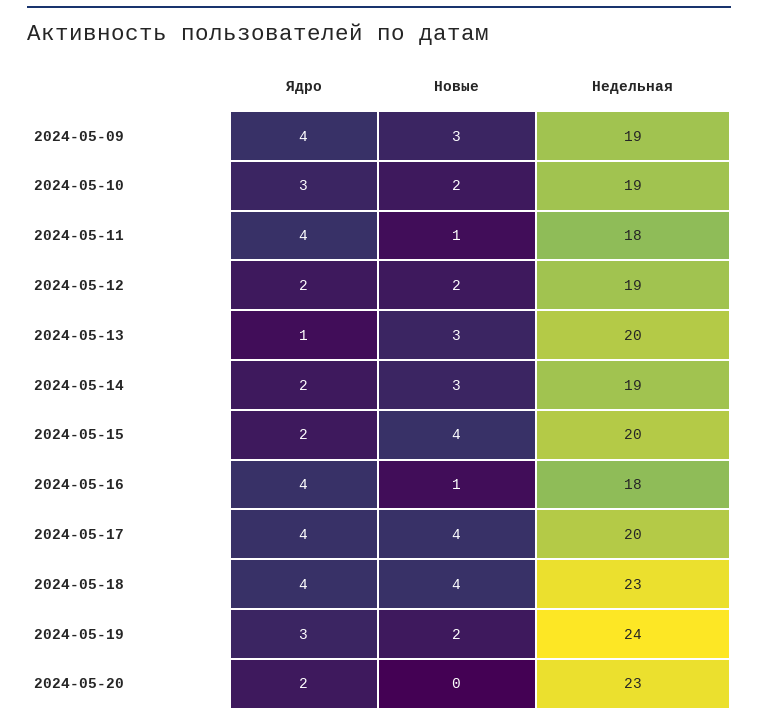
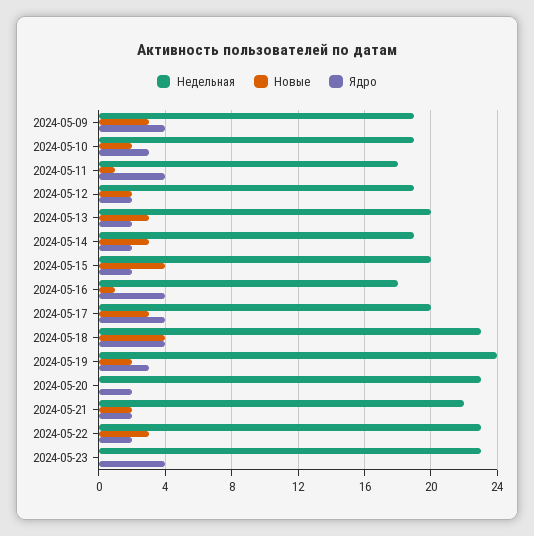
Ядро, 2024-05-13: 1 -> 2
Новые, 2024-05-17: 4 -> 3
Недельная, 2024-05-21: none -> 22
Новые, 2024-05-21: none -> 2
Ядро, 2024-05-21: none -> 2
Недельная, 2024-05-22: none -> 23
Новые, 2024-05-22: none -> 3
Ядро, 2024-05-22: none -> 2
Недельная, 2024-05-23: none -> 23
Новые, 2024-05-23: none -> 0
Ядро, 2024-05-23: none -> 4

